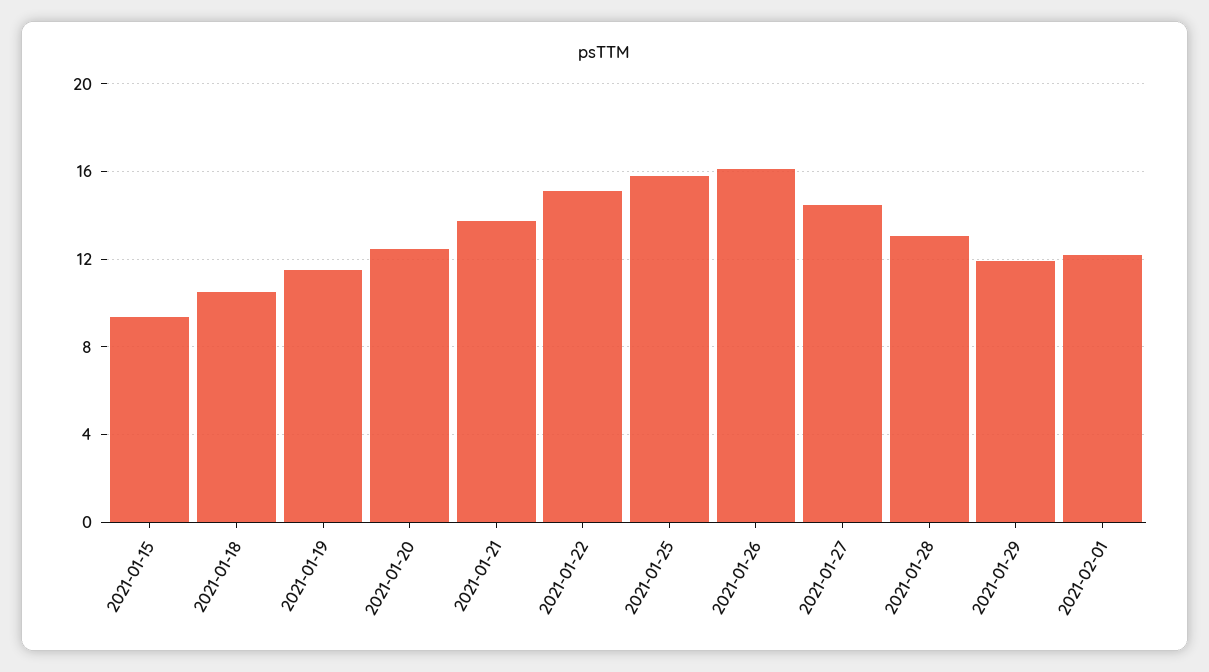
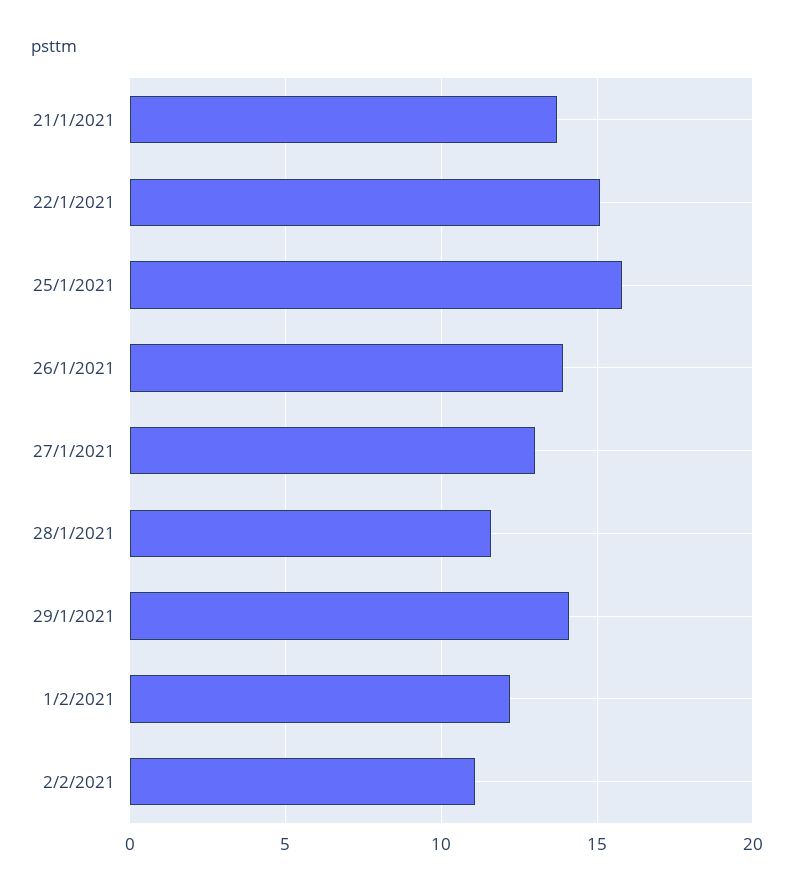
2021-01-15: 9.5 -> none
2021-01-18: 10.5 -> none
2021-01-19: 11.5 -> none
2021-01-20: 12.5 -> none
2021-01-26: 16 -> 14
2021-01-27: 14.5 -> 13
2021-01-28: 13 -> 11.5
2021-01-29: 12 -> 14
2/2/2021: none -> 11

